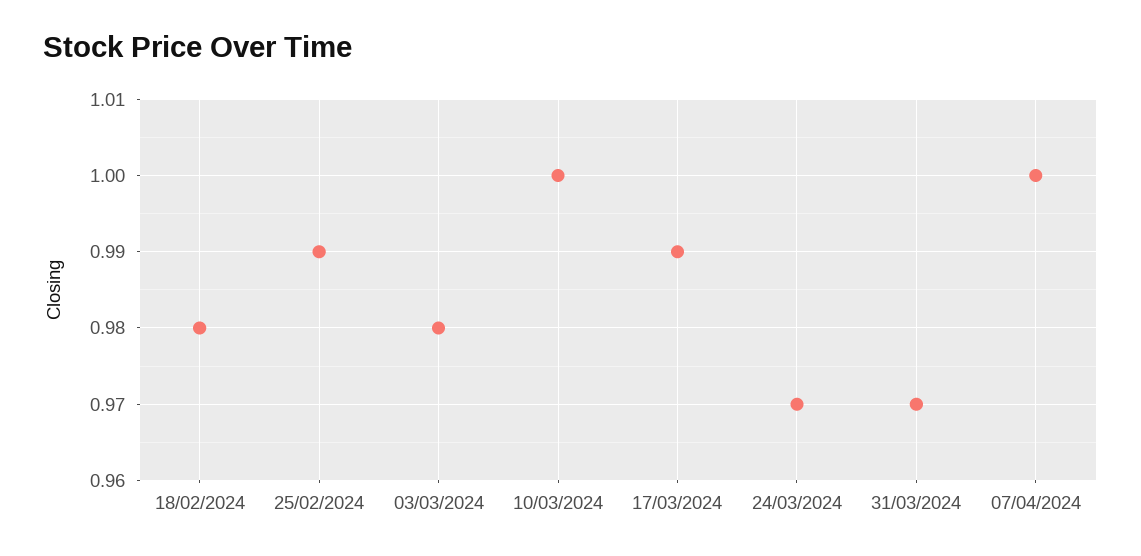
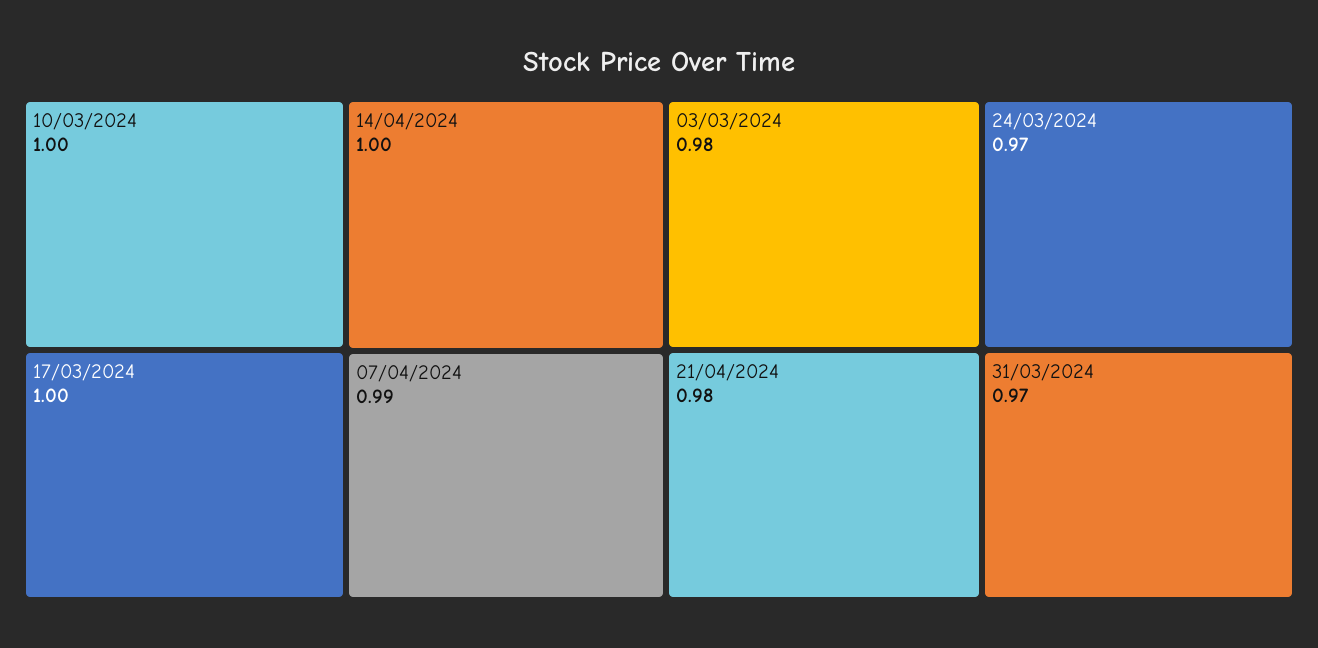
18/02/2024: 0.98 -> none
25/02/2024: 0.99 -> none
17/03/2024: 0.99 -> 1
07/04/2024: 1 -> 0.99
14/04/2024: none -> 1
21/04/2024: none -> 0.98

